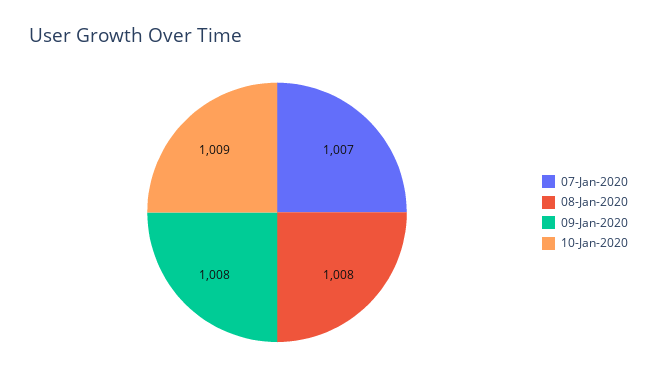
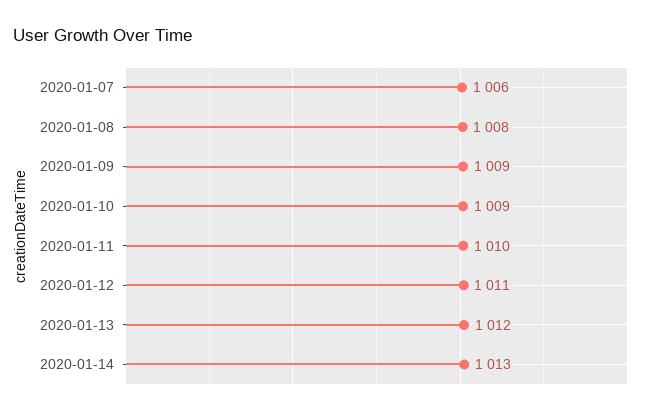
07-Jan-2020: 1007 -> 1006
09-Jan-2020: 1008 -> 1009
2020-01-11: none -> 1010
2020-01-12: none -> 1011
2020-01-13: none -> 1012
2020-01-14: none -> 1013

